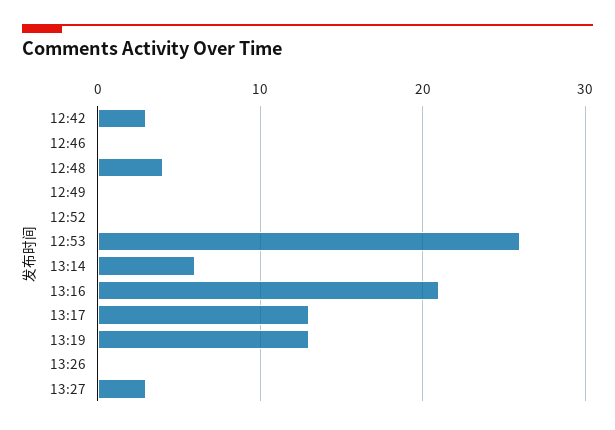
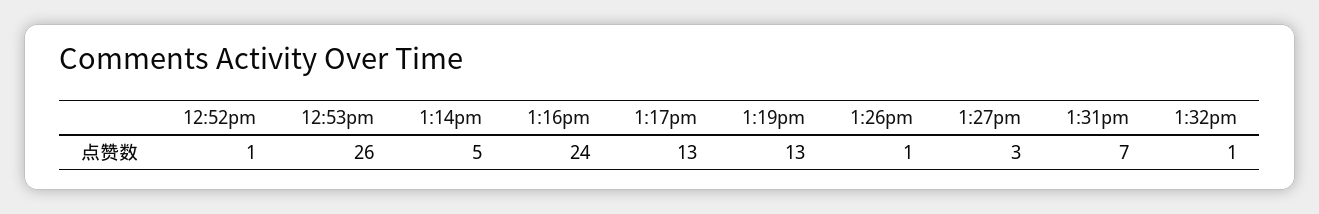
12:42: 3 -> none
12:46: 0 -> none
12:48: 4 -> none
12:49: 0 -> none
12:52: 0 -> 1
13:14: 6 -> 5
13:16: 21 -> 24
13:26: 0 -> 1
1:31pm: none -> 7
1:32pm: none -> 1

